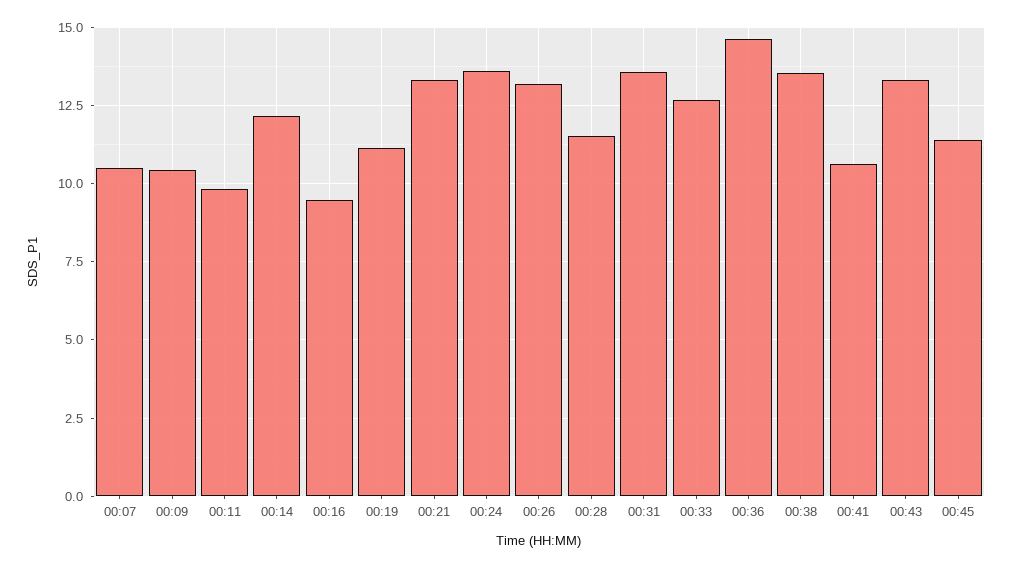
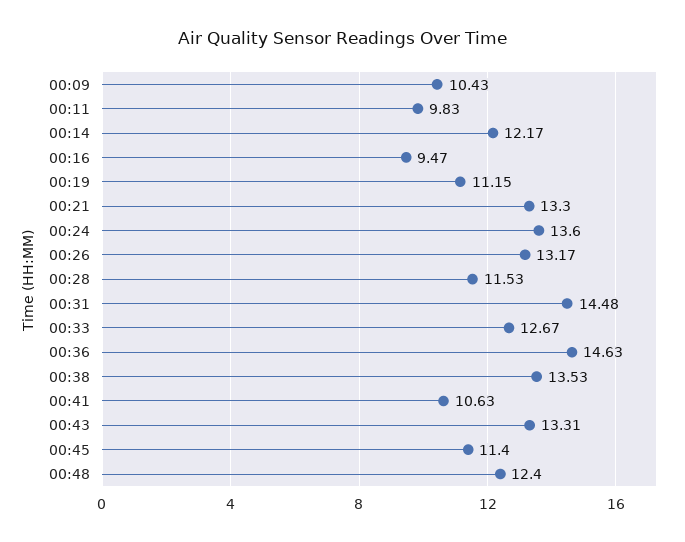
00:07: 10.5 -> none
00:31: 13.5 -> 14.48
00:48: none -> 12.4

